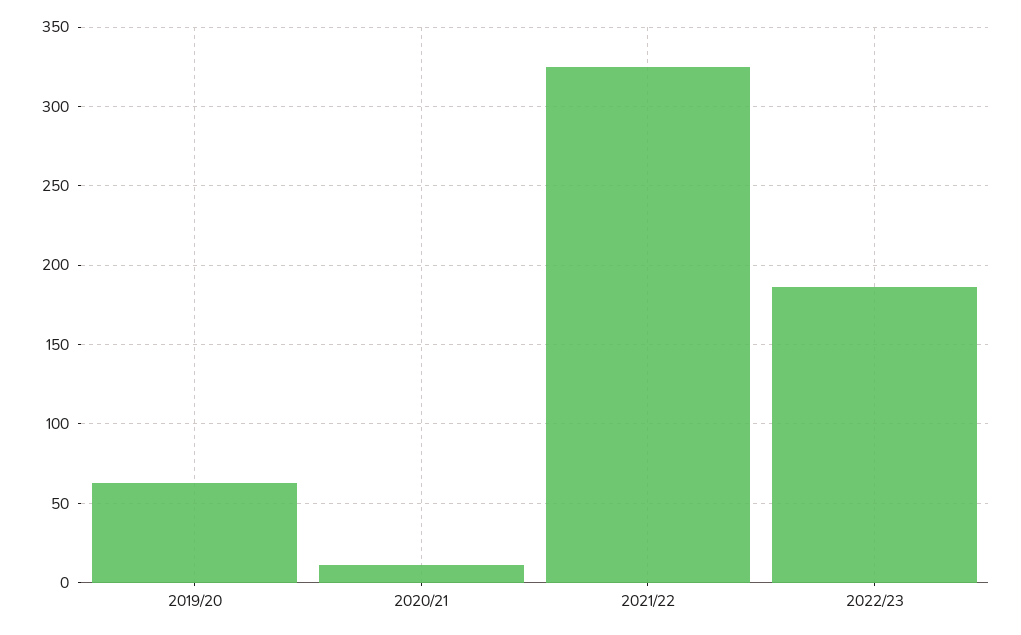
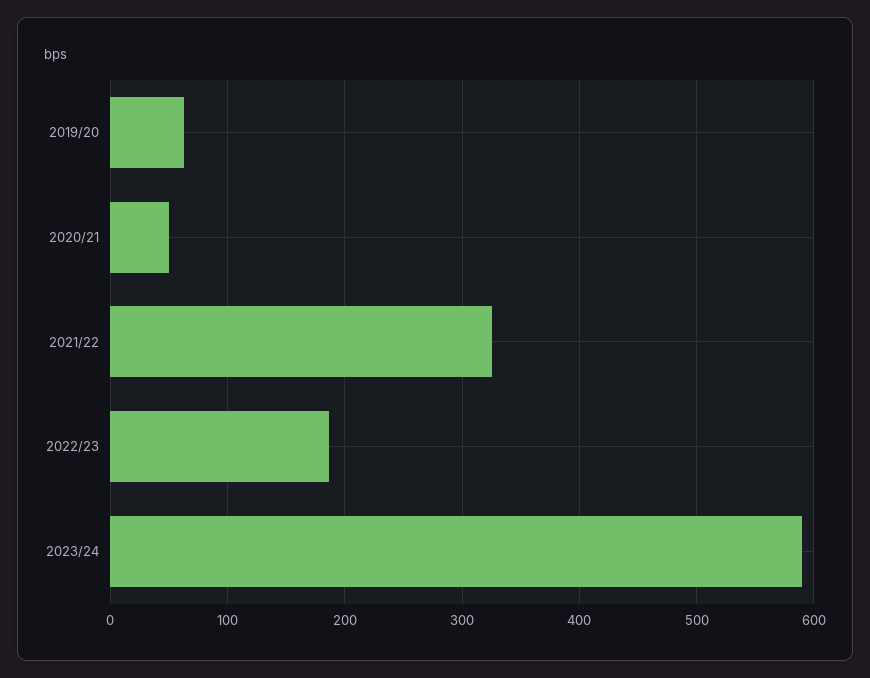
2020/21: 10 -> 50
2023/24: none -> 590

